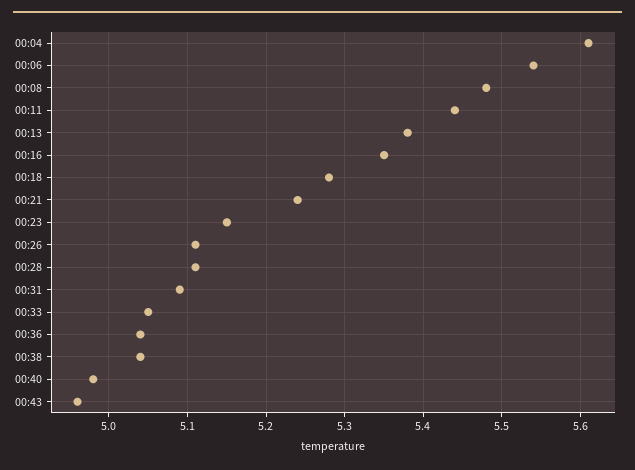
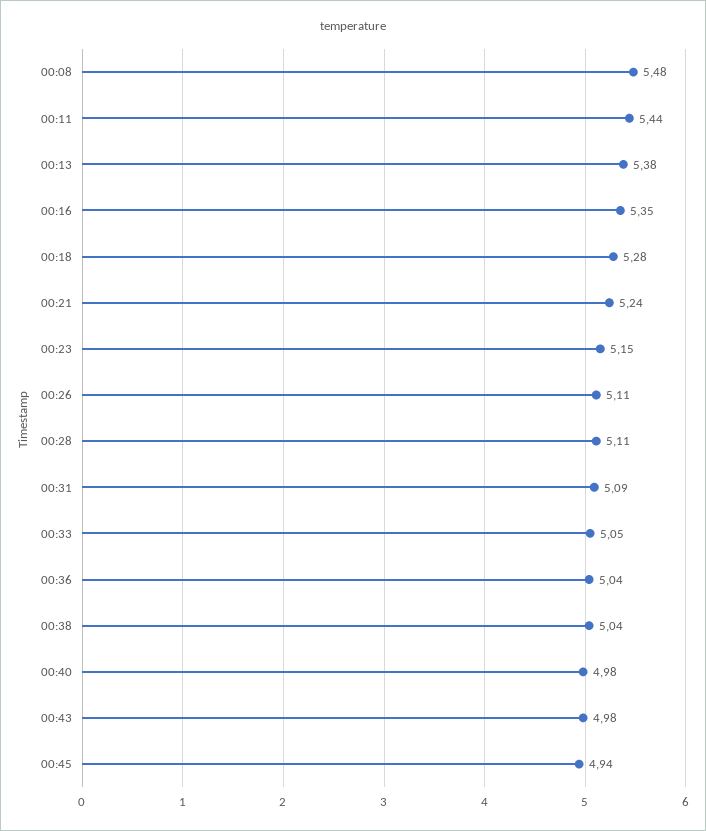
00:04: 5.61 -> none
00:06: 5.54 -> none
00:43: 4.96 -> 4.98
00:45: none -> 4.94

